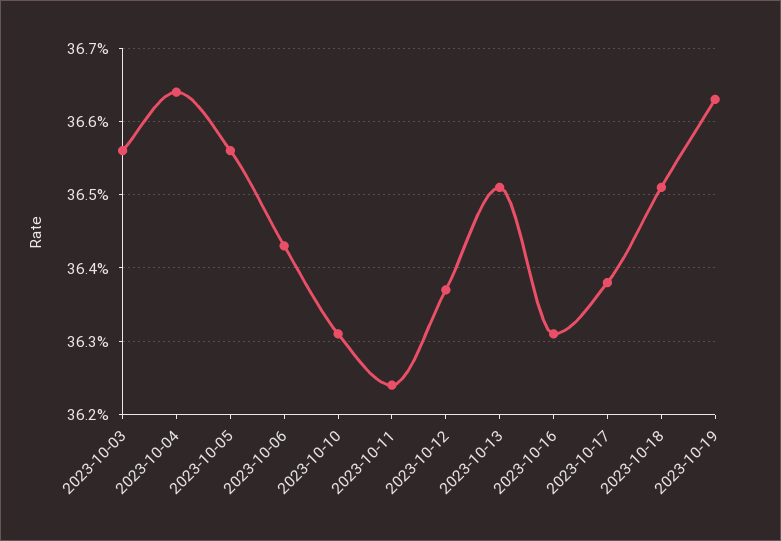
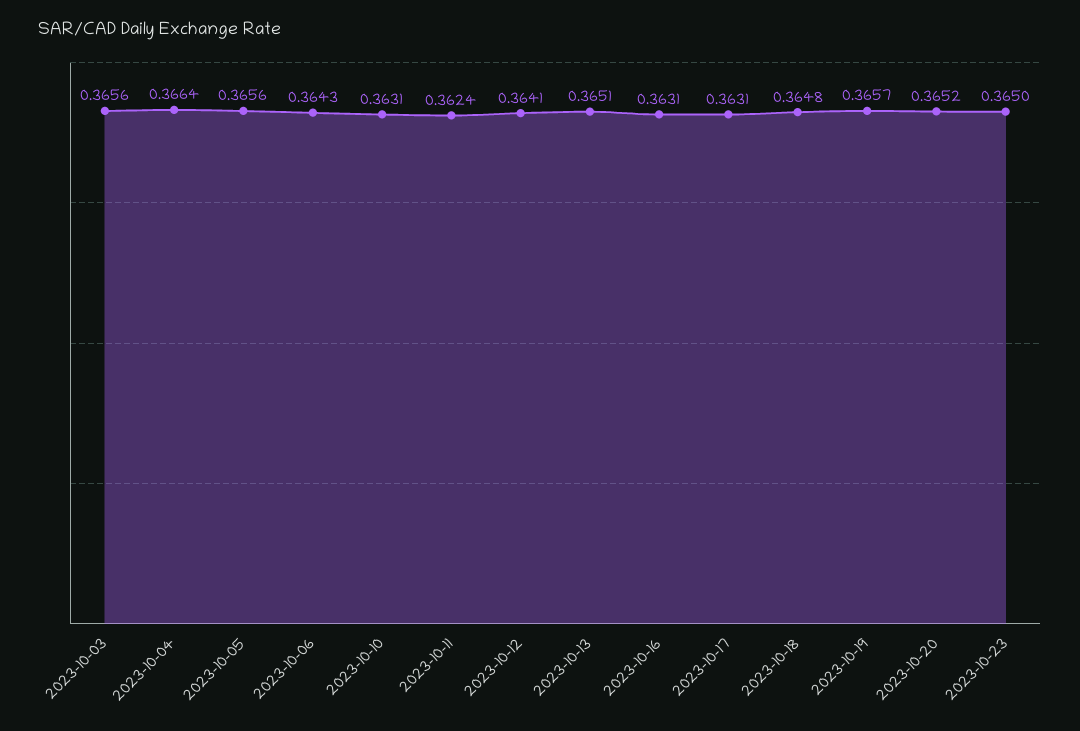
2023-10-12: 0.3637 -> 0.3641
2023-10-17: 0.3638 -> 0.3631
2023-10-18: 0.3651 -> 0.3648
2023-10-19: 0.3663 -> 0.3657
2023-10-20: none -> 0.3652
2023-10-23: none -> 0.365

